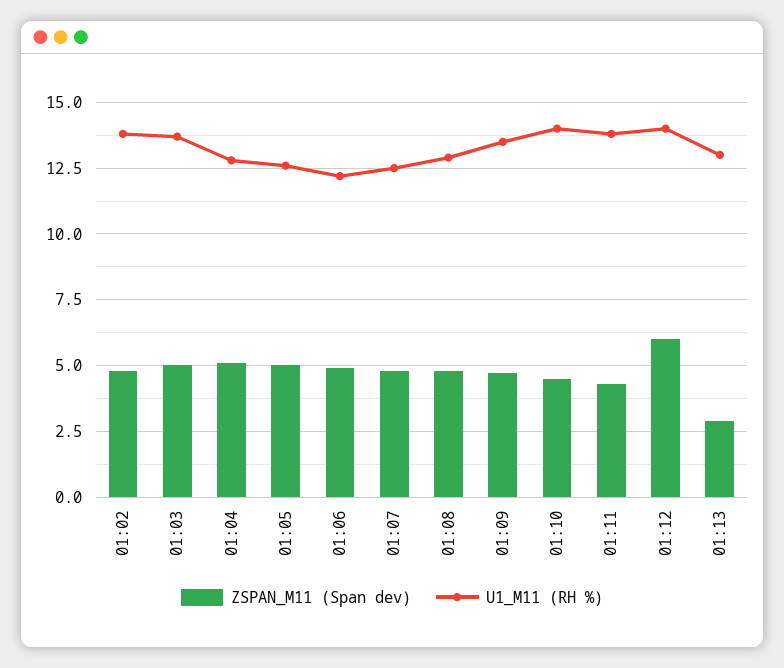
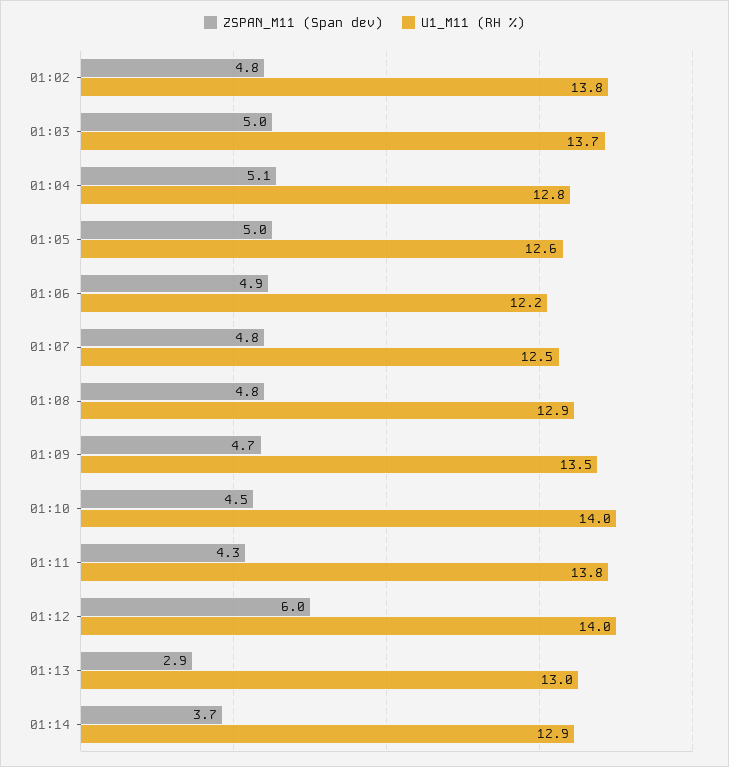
ZSPAN_M11 (Span dev), 01:14: none -> 3.7
U1_M11 (RH %), 01:14: none -> 12.9

